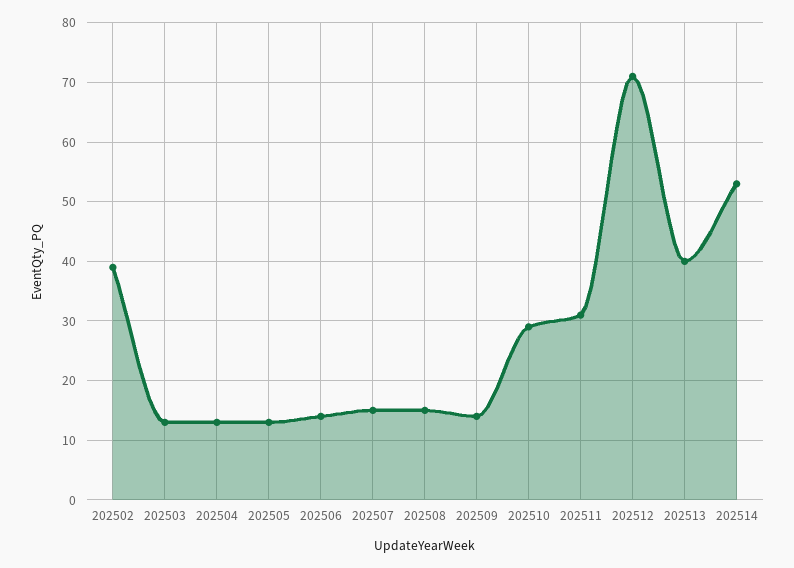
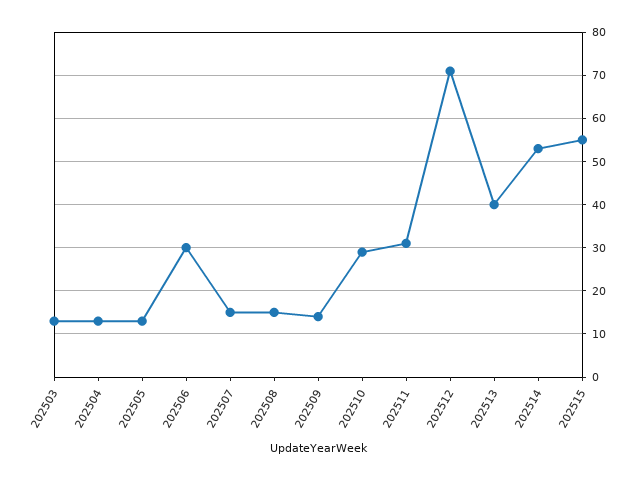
202502: 40 -> none
202506: 15 -> 30
202515: none -> 55

